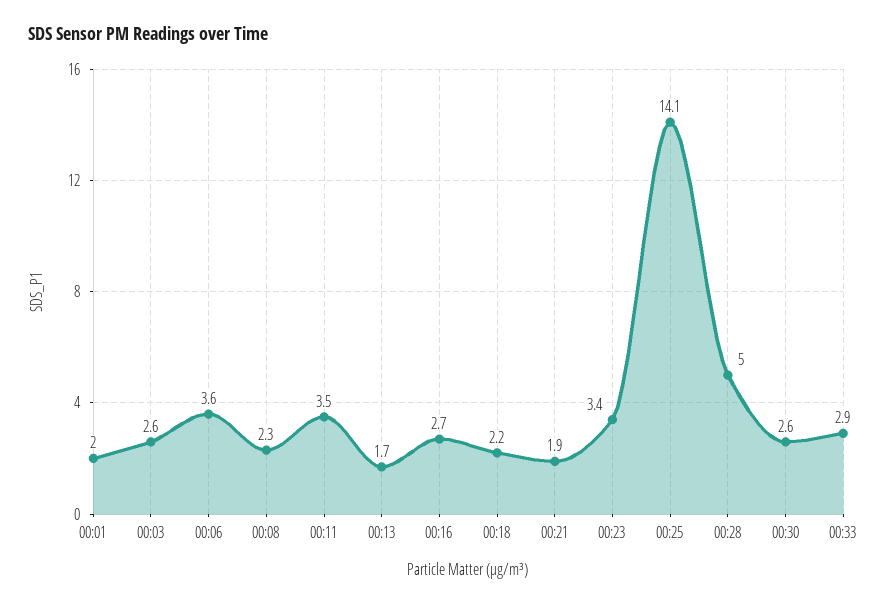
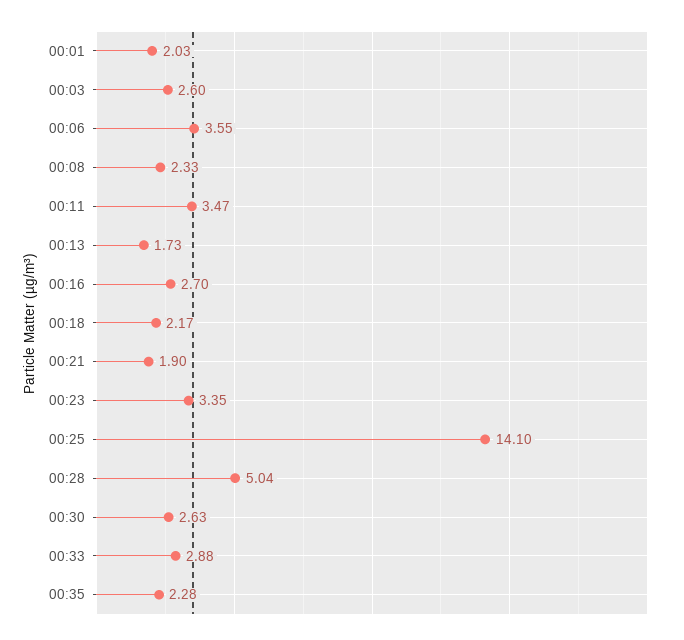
00:35: none -> 2.28

